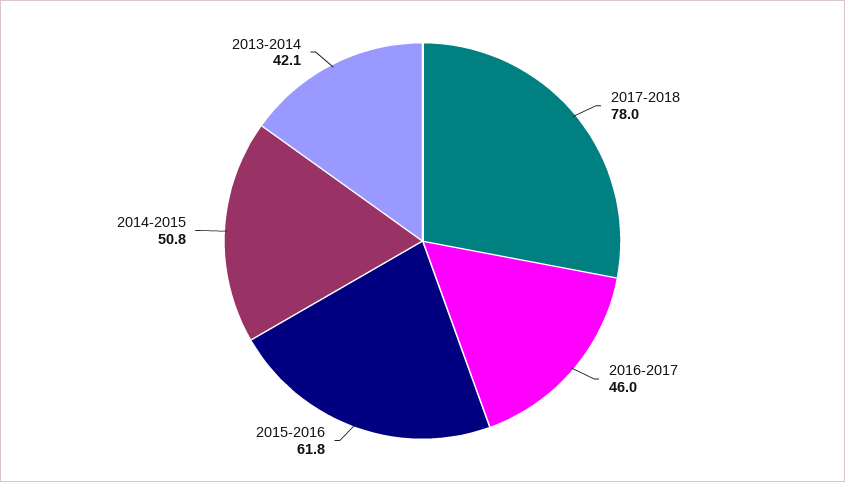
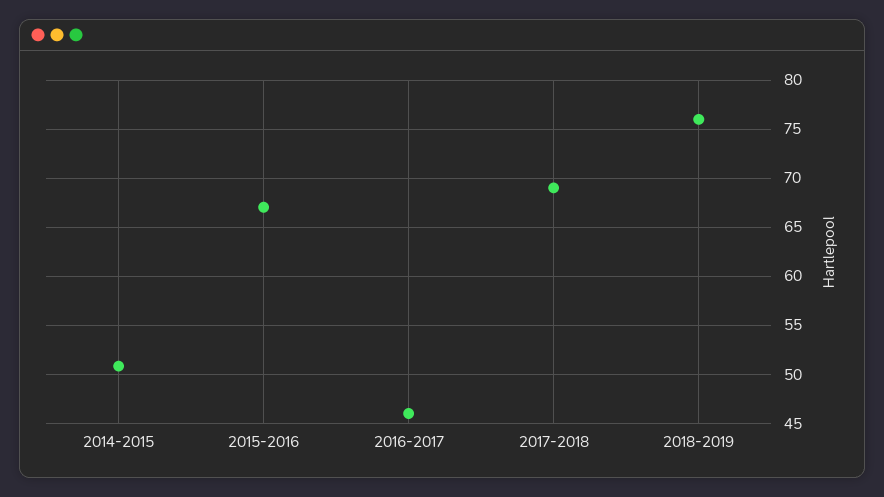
2017-2018: 78 -> 69
2015-2016: 61.8 -> 67
2013-2014: 42.1 -> none
2018-2019: none -> 76

